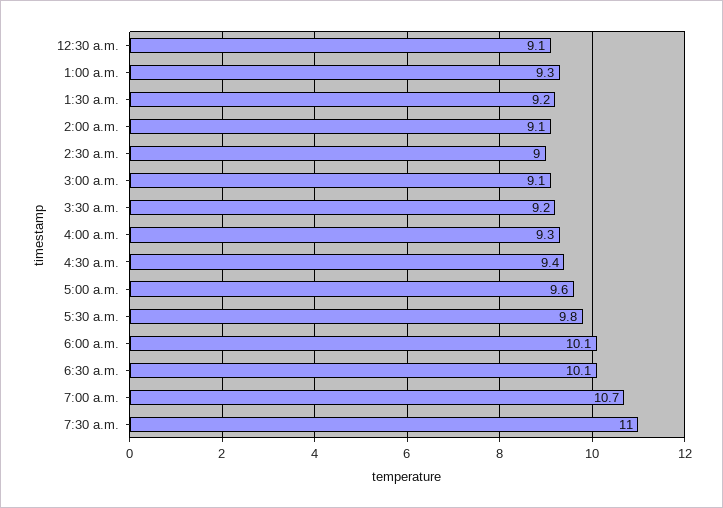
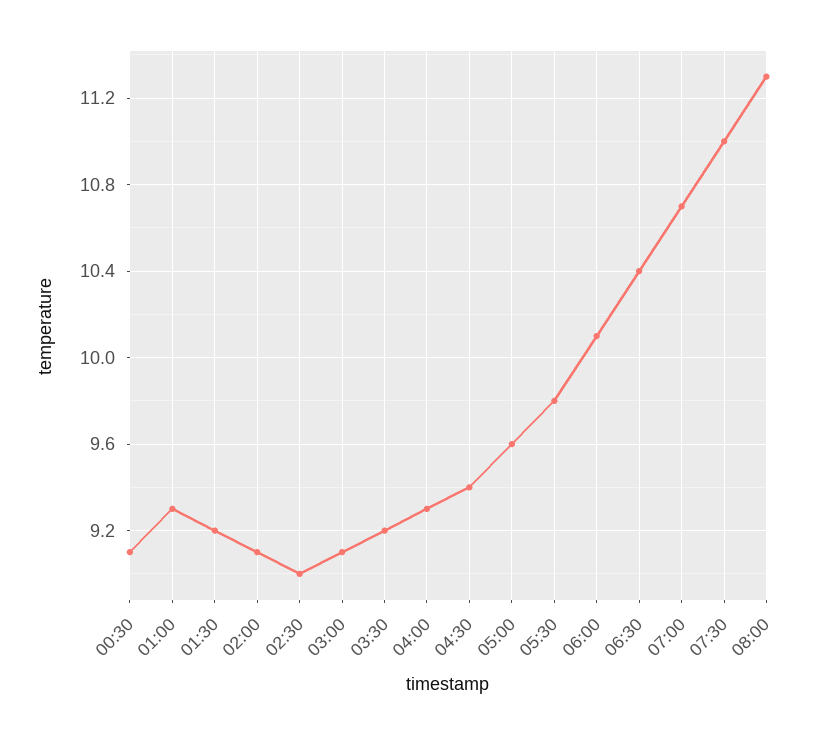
6:30 a.m.: 10.1 -> 10.4
08:00: none -> 11.3

